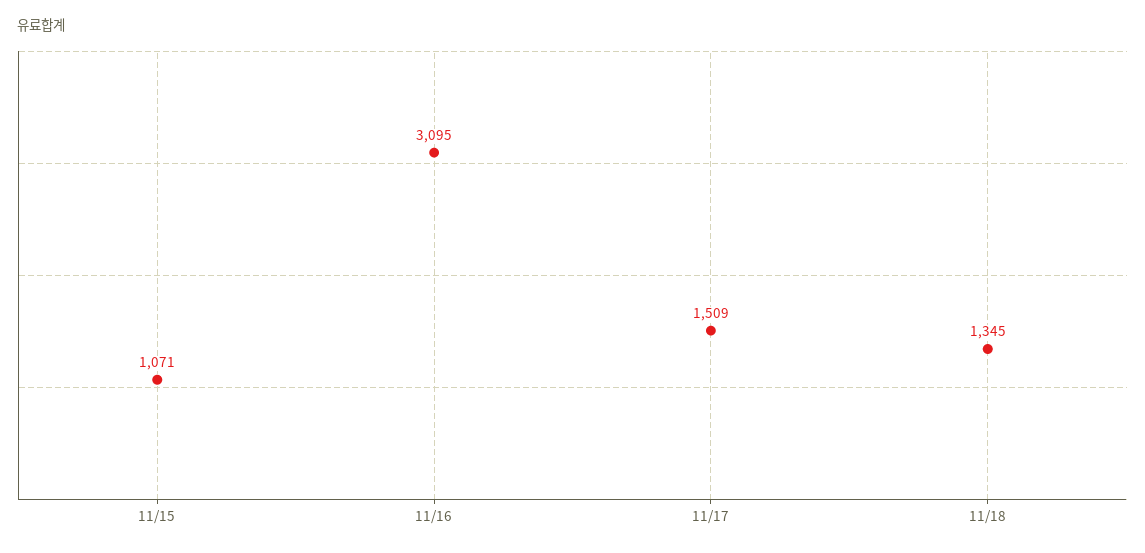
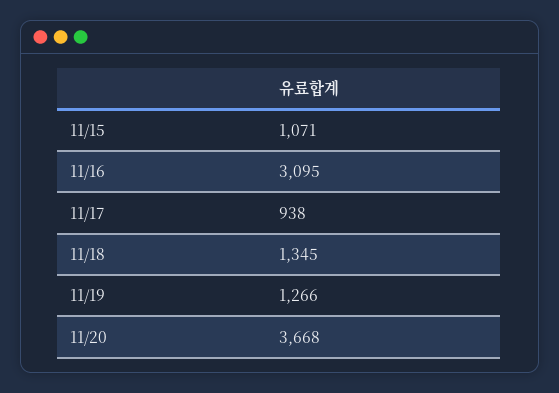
11/17: 1509 -> 938
11/19: none -> 1266
11/20: none -> 3668

